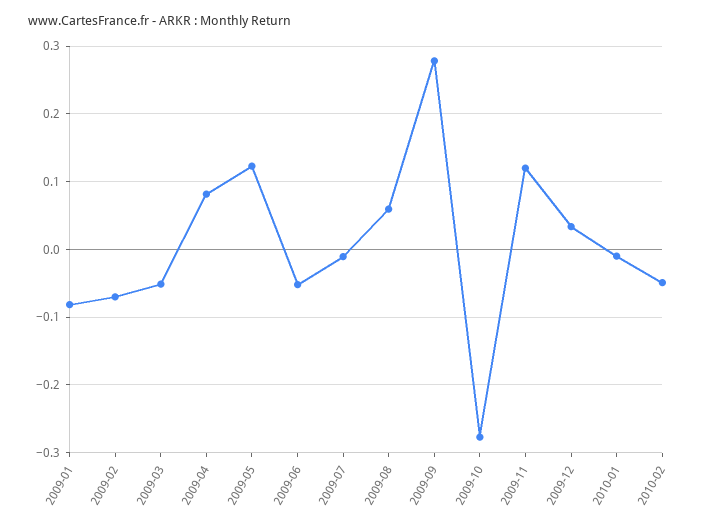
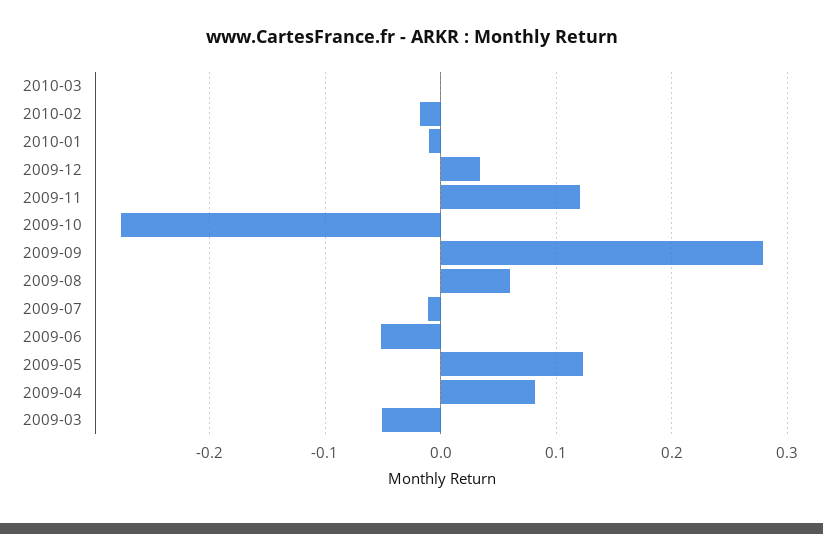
2009-01: -0.08 -> none
2009-02: -0.07 -> none
2010-02: -0.05 -> -0.02
2010-03: none -> 0

